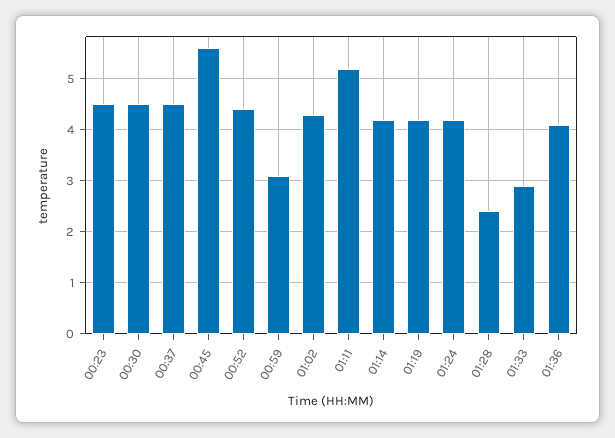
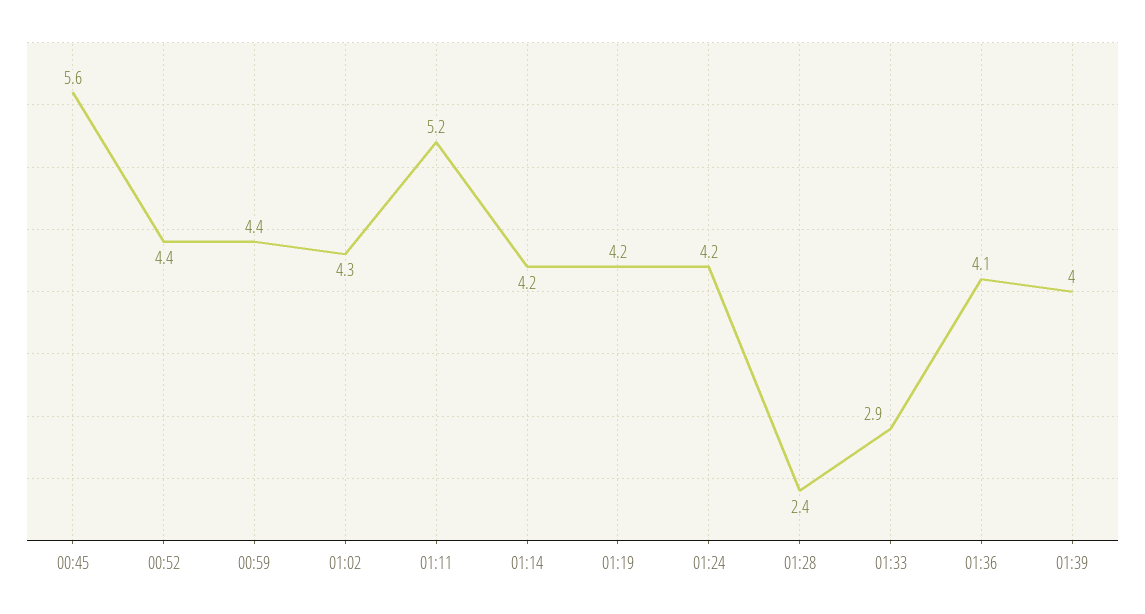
00:23: 4.5 -> none
00:30: 4.5 -> none
00:37: 4.5 -> none
00:59: 3 -> 4.4
01:39: none -> 4

